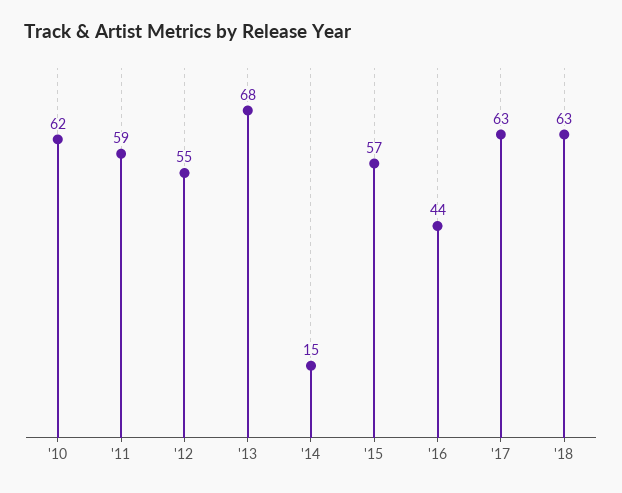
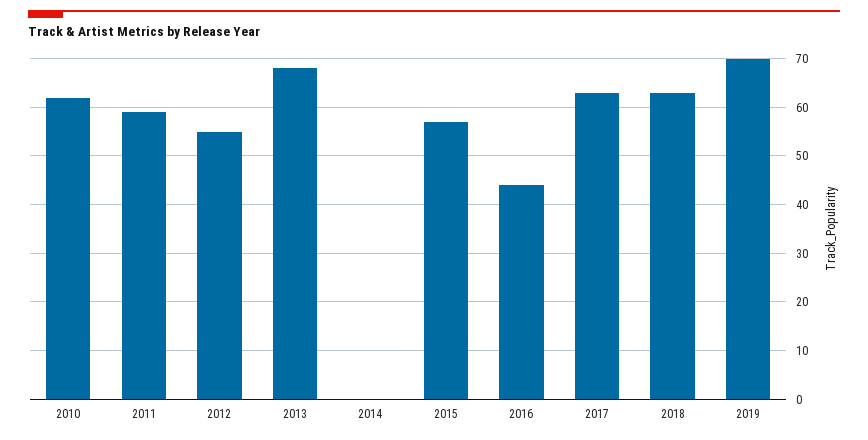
'14: 15 -> 0
2019: none -> 70

